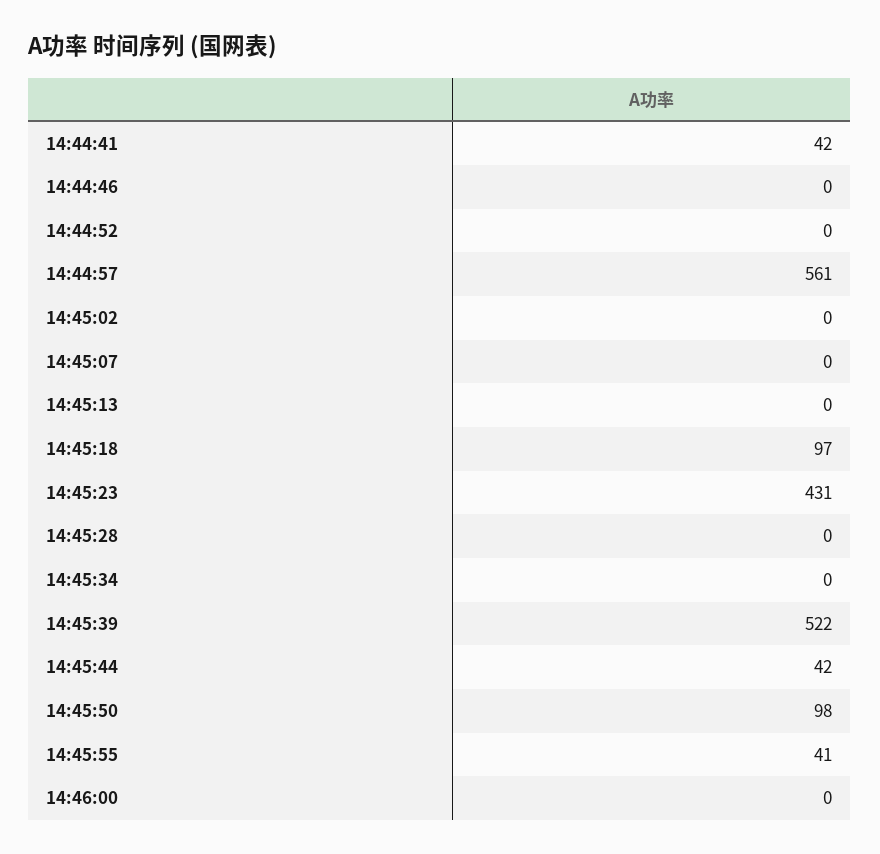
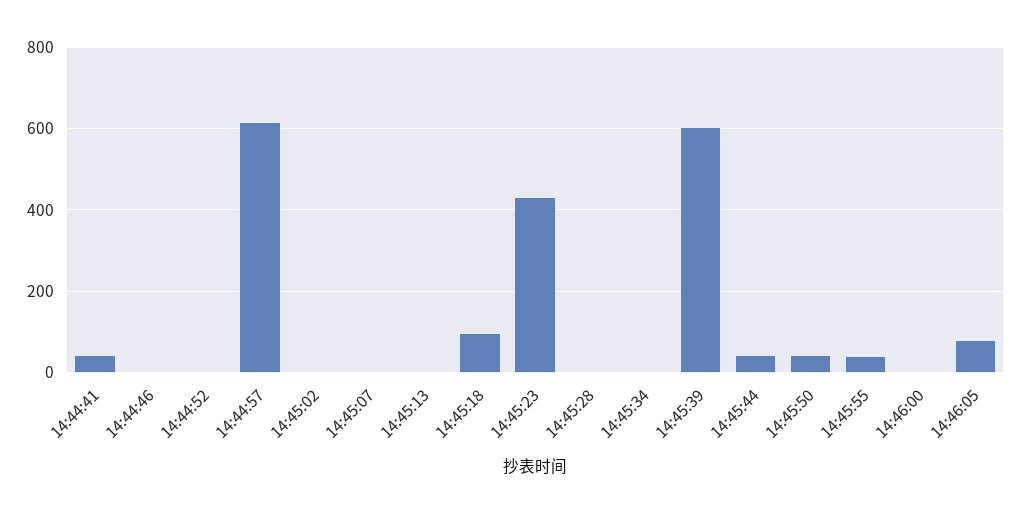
14:44:57: 561 -> 620
14:45:39: 522 -> 600
14:45:50: 98 -> 40
14:46:05: none -> 80

